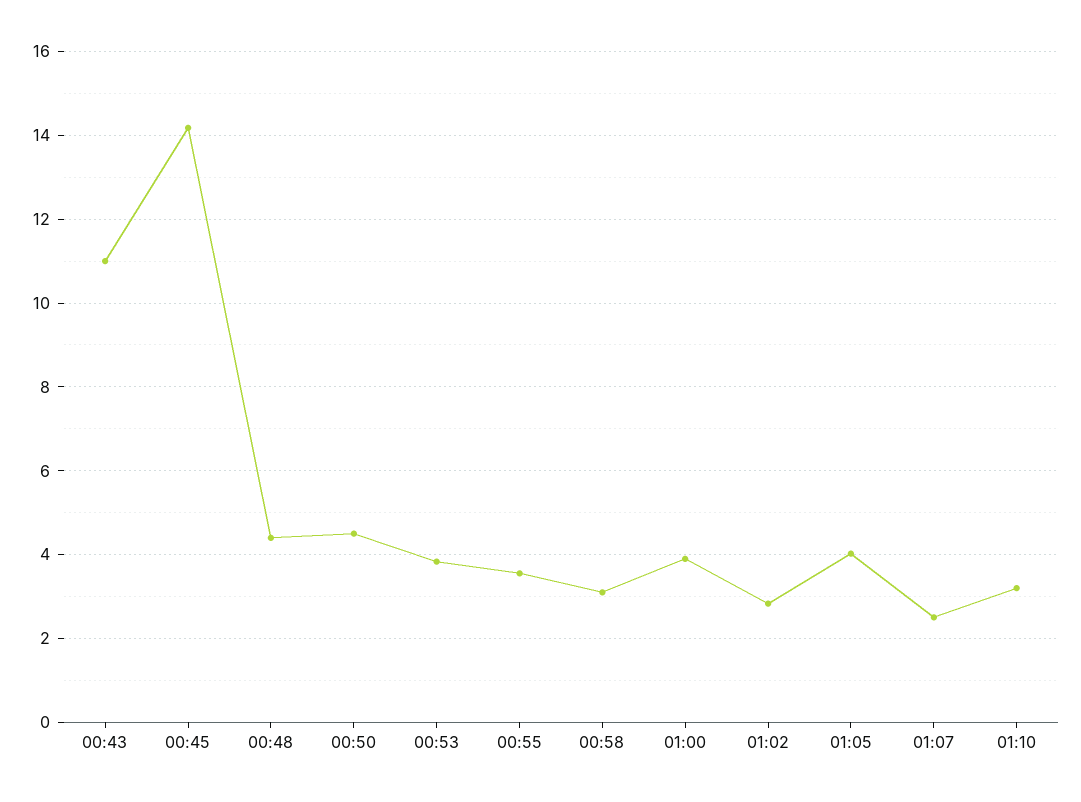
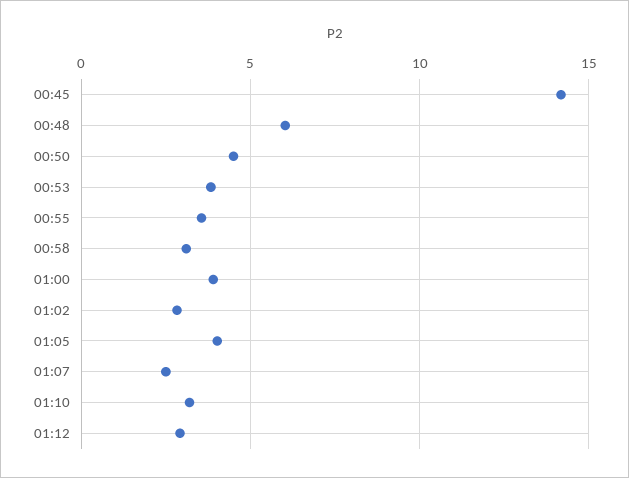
00:43: 11 -> none
00:48: 4.4 -> 6
01:12: none -> 3

